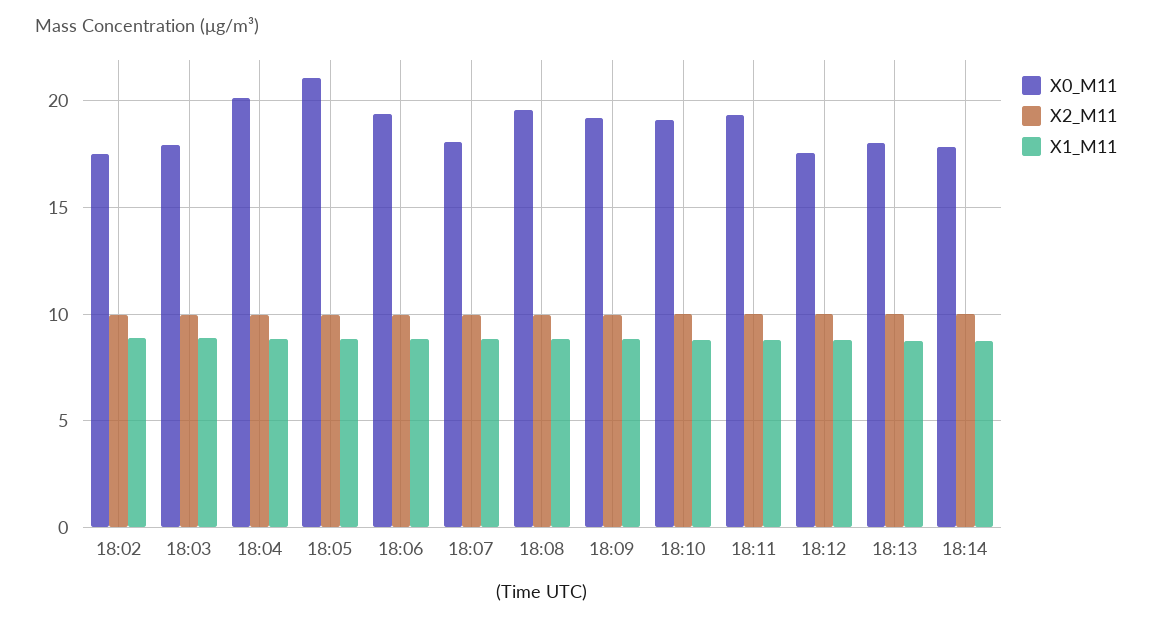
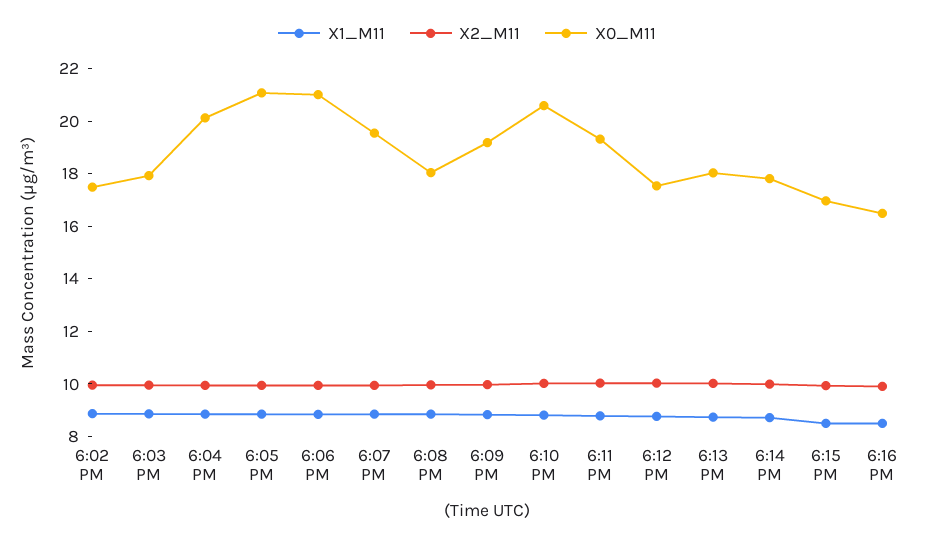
X0_M11, 18:06: 19.5 -> 21
X0_M11, 18:07: 18 -> 19.5
X0_M11, 18:08: 19.5 -> 18
X0_M11, 18:10: 19 -> 20.5
X1_M11, 6:15 PM: none -> 8.5
X2_M11, 6:15 PM: none -> 10
X0_M11, 6:15 PM: none -> 17
X1_M11, 6:16 PM: none -> 8.5
X2_M11, 6:16 PM: none -> 10
X0_M11, 6:16 PM: none -> 16.5

